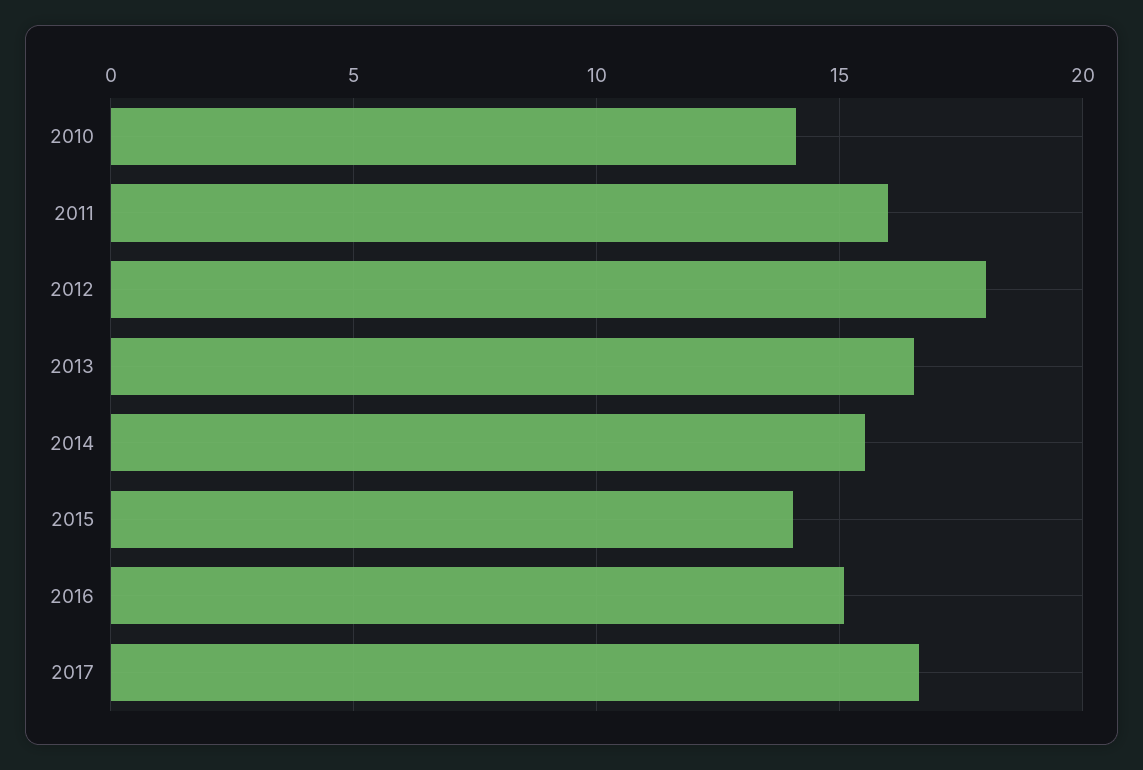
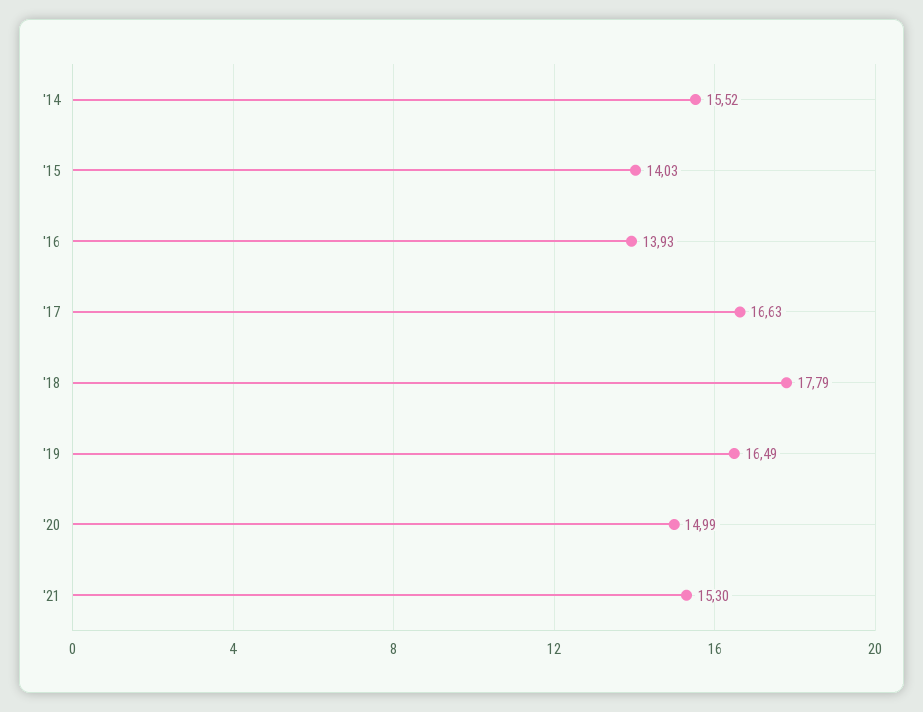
2010: 14 -> none
2011: 16 -> none
2012: 18 -> none
2013: 16.5 -> none
2016: 15 -> 13.93
'18: none -> 17.79
'19: none -> 16.49
'20: none -> 14.99
'21: none -> 15.3

